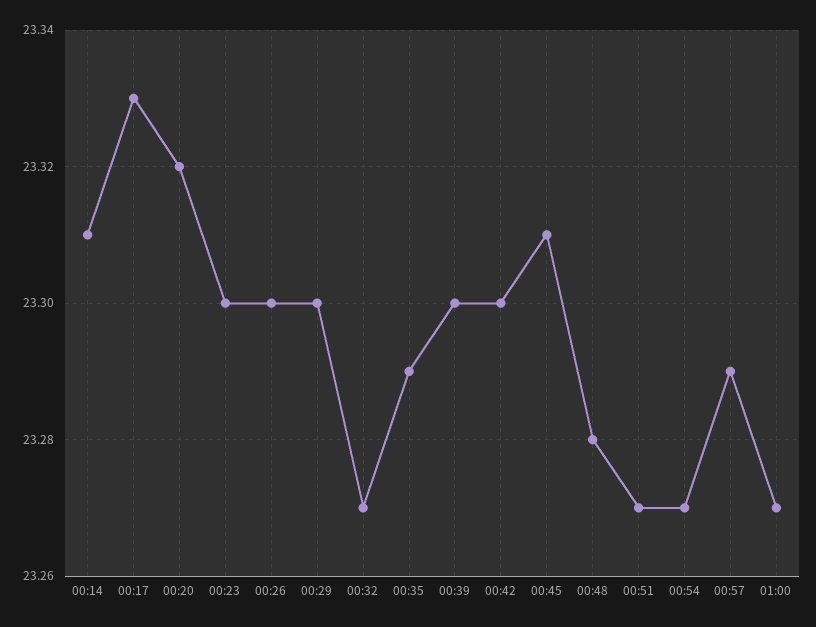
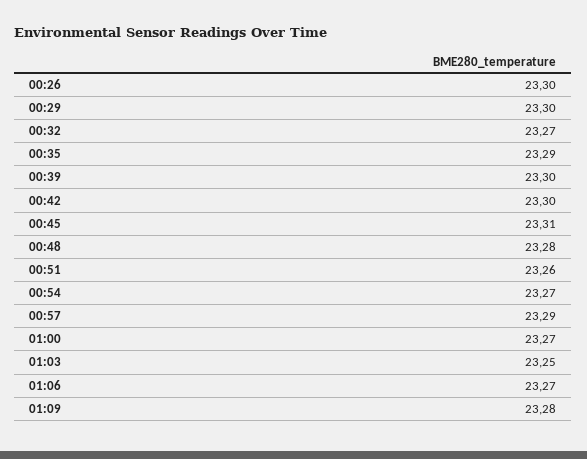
00:14: 23.31 -> none
00:17: 23.33 -> none
00:20: 23.32 -> none
00:23: 23.3 -> none
00:51: 23.27 -> 23.26
01:03: none -> 23.25
01:06: none -> 23.27
01:09: none -> 23.28

